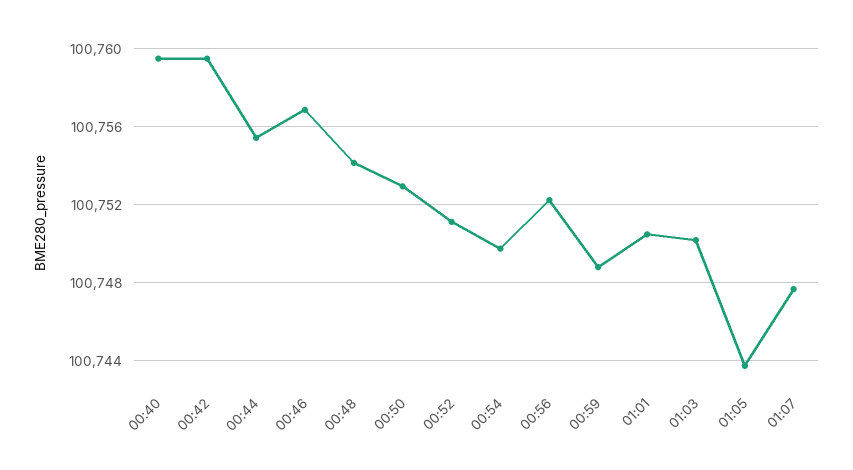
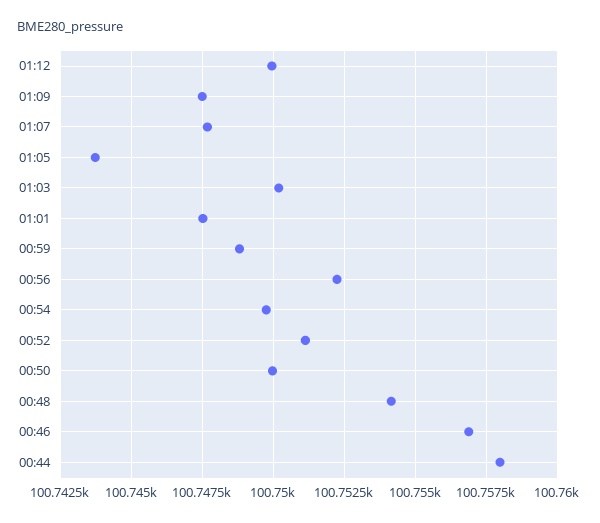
00:40: 100759.5 -> none
00:42: 100759.5 -> none
00:44: 100755.5 -> 100758
00:50: 100753 -> 100750
01:01: 100750.5 -> 100747.5
01:12: none -> 100750
01:09: none -> 100747.5

